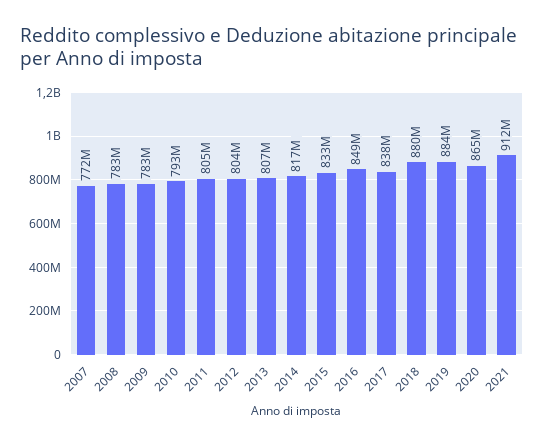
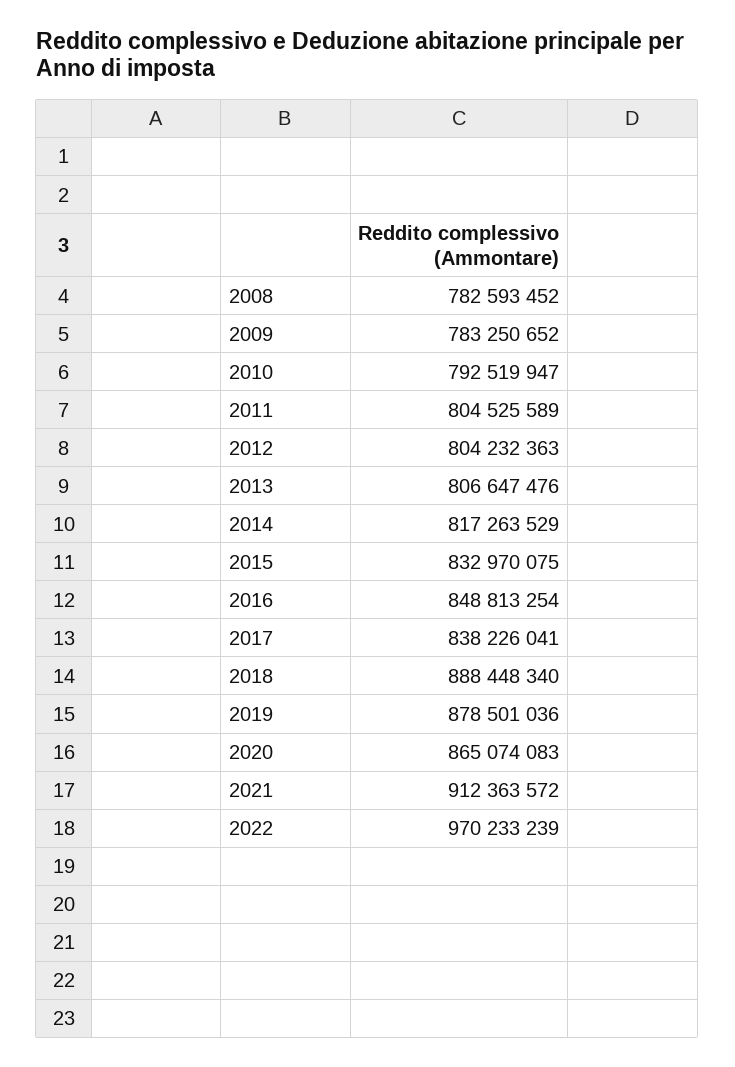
2007: 772000000 -> none
2018: 880000000 -> 888448340
2019: 884000000 -> 878501036
2022: none -> 970233239

